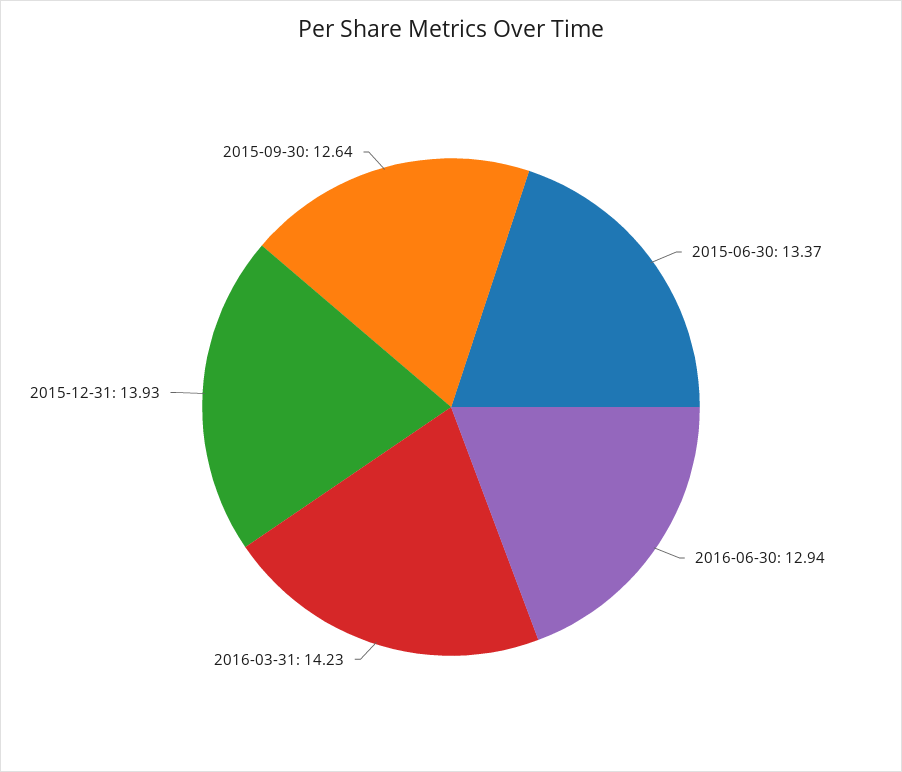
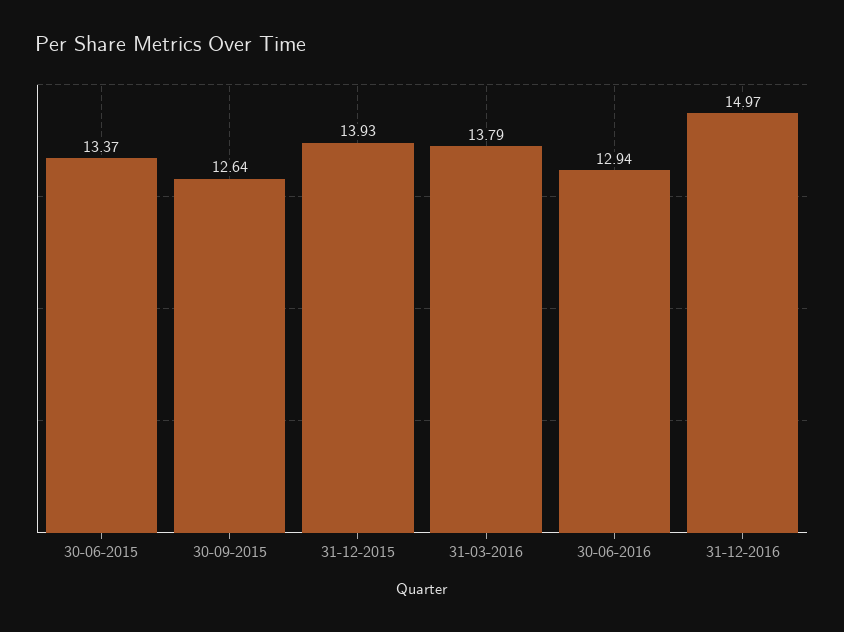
2016-03-31: 14.23 -> 13.79
31-12-2016: none -> 14.97

